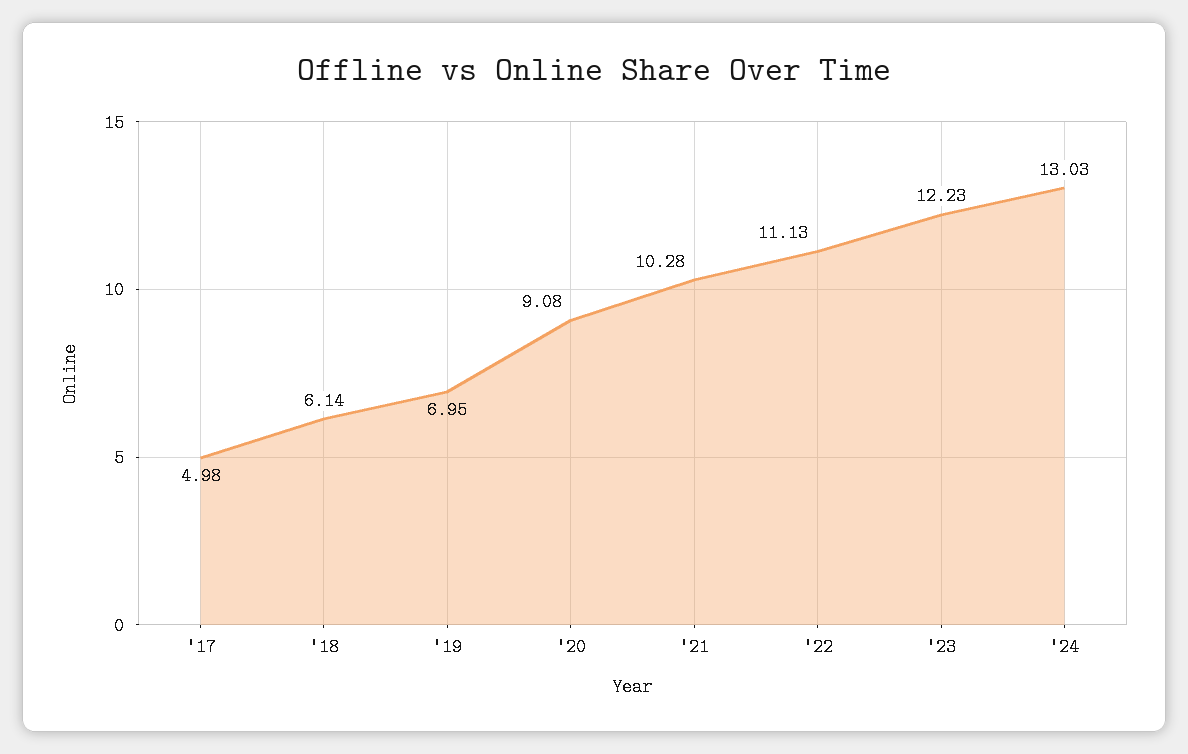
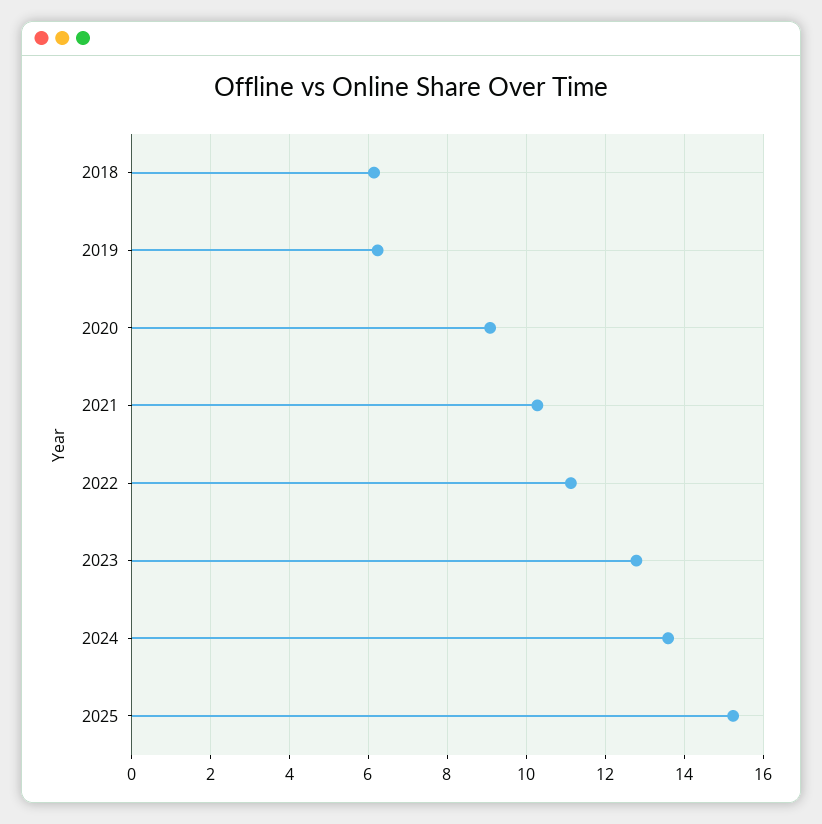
'17: 4.98 -> none
'19: 6.95 -> 6.2
'23: 12.23 -> 12.8
'24: 13.03 -> 13.6
2025: none -> 15.2

